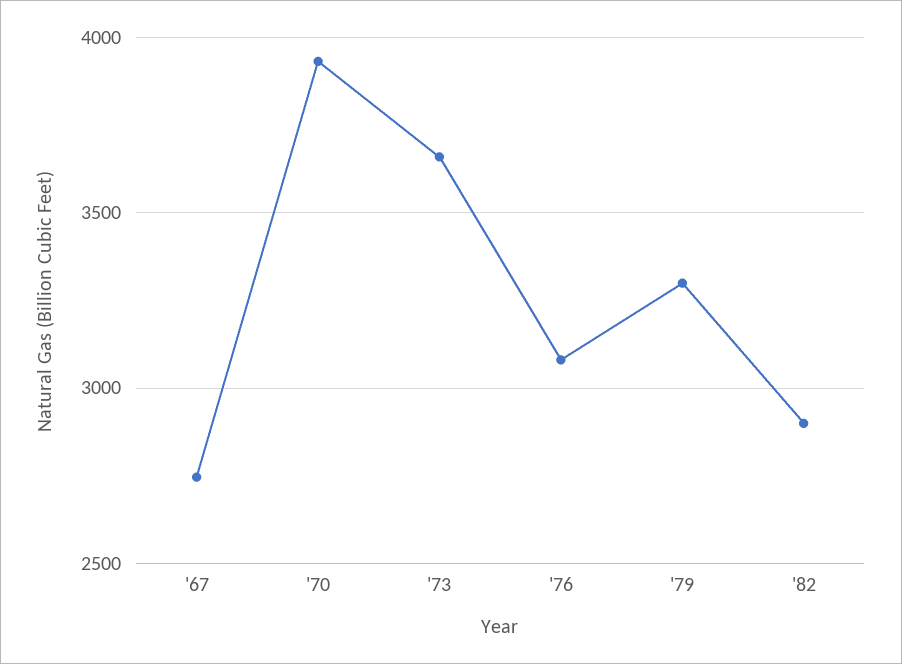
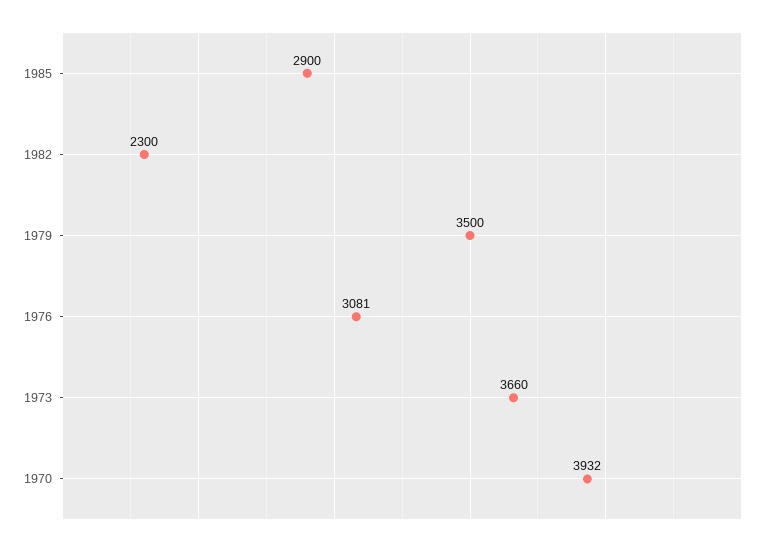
'67: 2750 -> none
'79: 3300 -> 3500
'82: 2900 -> 2300
1985: none -> 2900

